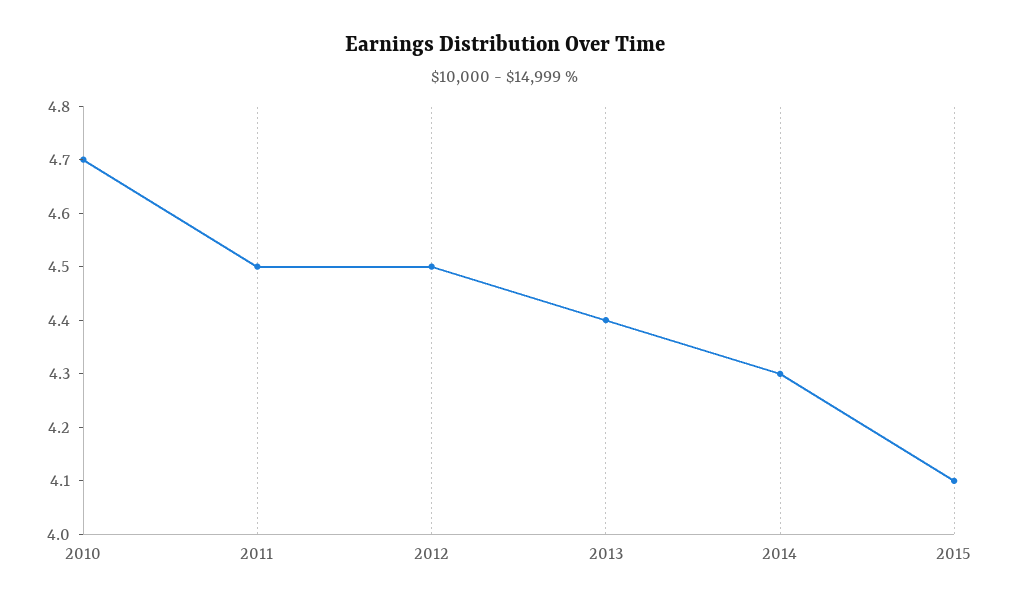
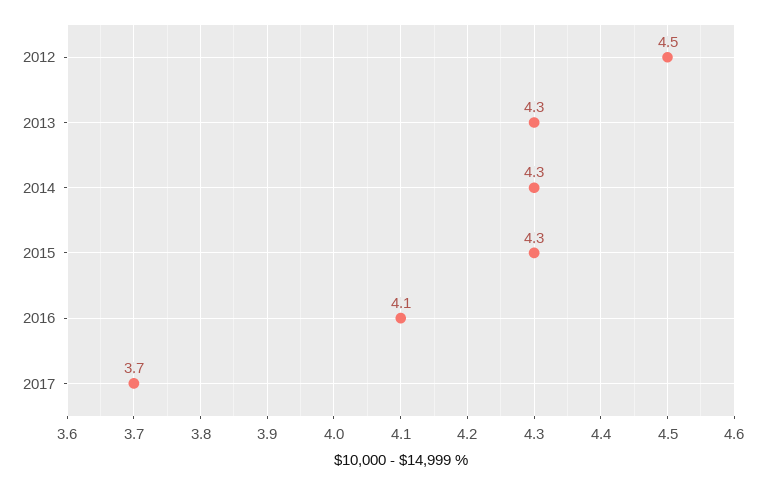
2010: 4.7 -> none
2011: 4.5 -> none
2013: 4.4 -> 4.3
2015: 4.1 -> 4.3
2016: none -> 4.1
2017: none -> 3.7

